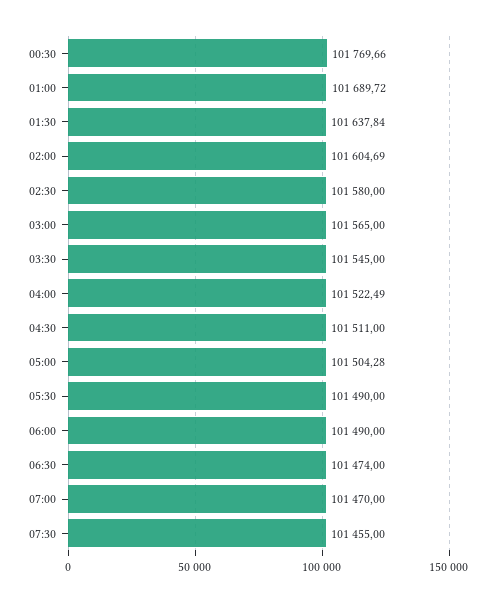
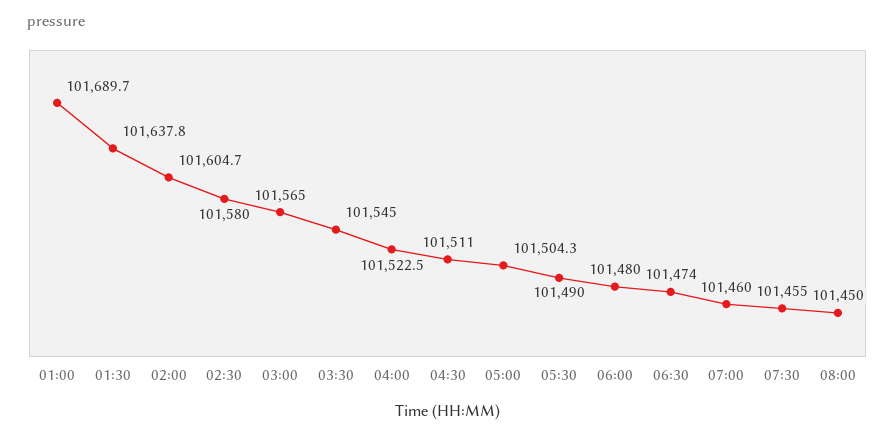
00:30: 101769.66 -> none
06:00: 101490 -> 101480
07:00: 101470 -> 101460
08:00: none -> 101450

